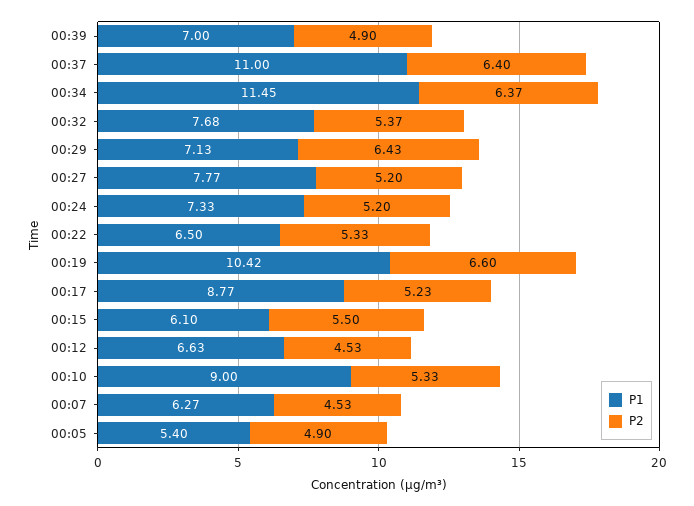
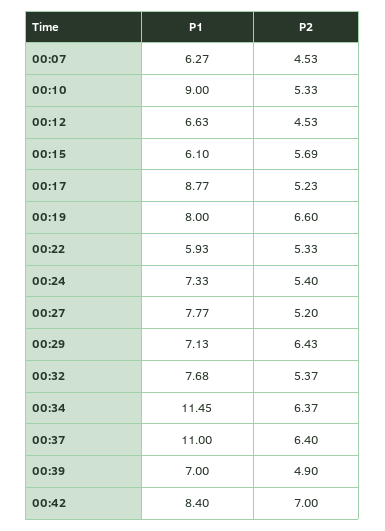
P2, 00:24: 5.2 -> 5.4
P1, 00:22: 6.5 -> 5.93
P1, 00:19: 10.42 -> 8
P2, 00:15: 5.5 -> 5.69
P1, 00:05: 5.4 -> none
P2, 00:05: 4.9 -> none
P1, 00:42: none -> 8.4
P2, 00:42: none -> 7

